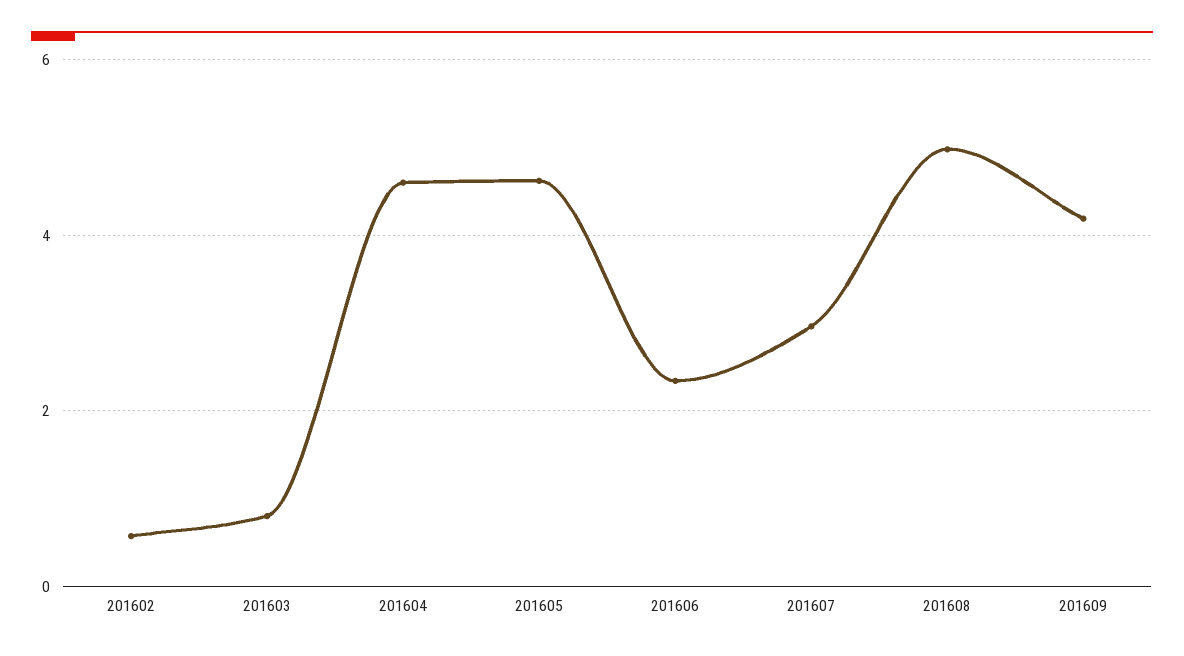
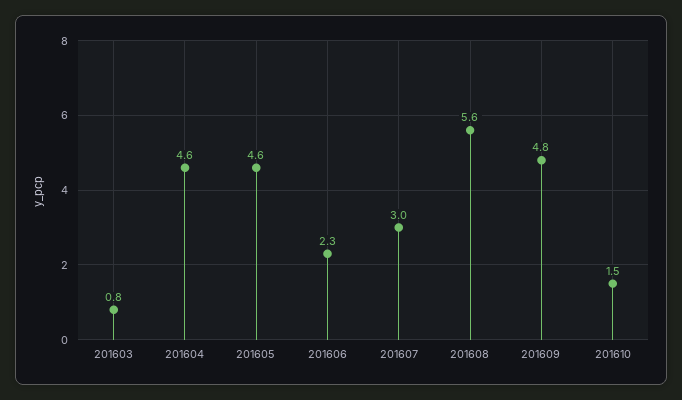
201602: 0.6 -> none
201608: 5 -> 5.6
201609: 4.2 -> 4.8
201610: none -> 1.5

